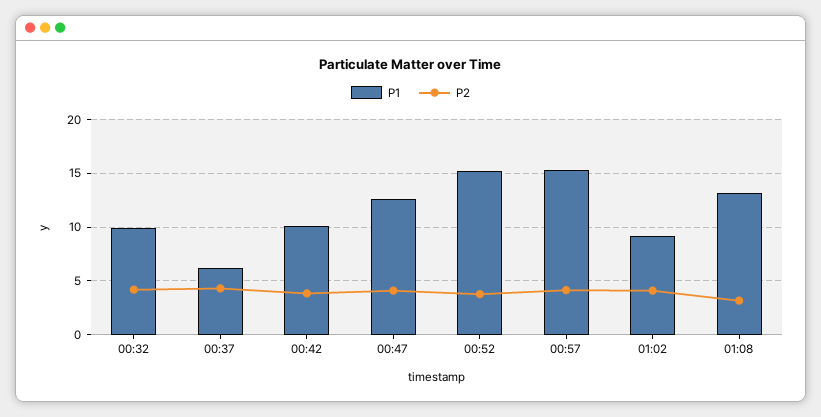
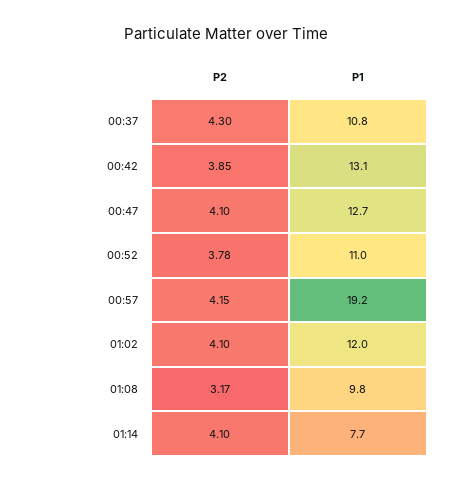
P1, 00:32: 10 -> none
P2, 00:32: 4 -> none
P1, 00:37: 6 -> 10.8
P1, 00:42: 10 -> 13.1
P1, 00:52: 15 -> 11
P1, 00:57: 15 -> 19.2
P1, 01:02: 9 -> 12
P1, 01:08: 13 -> 9.8
P2, 01:14: none -> 4.1
P1, 01:14: none -> 7.7

